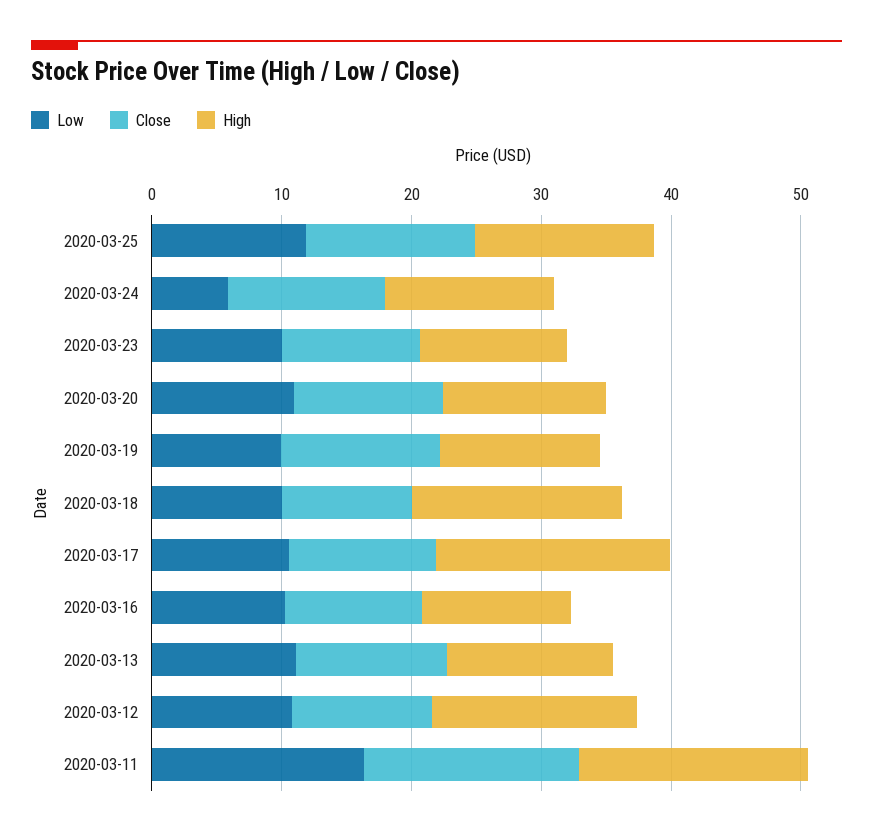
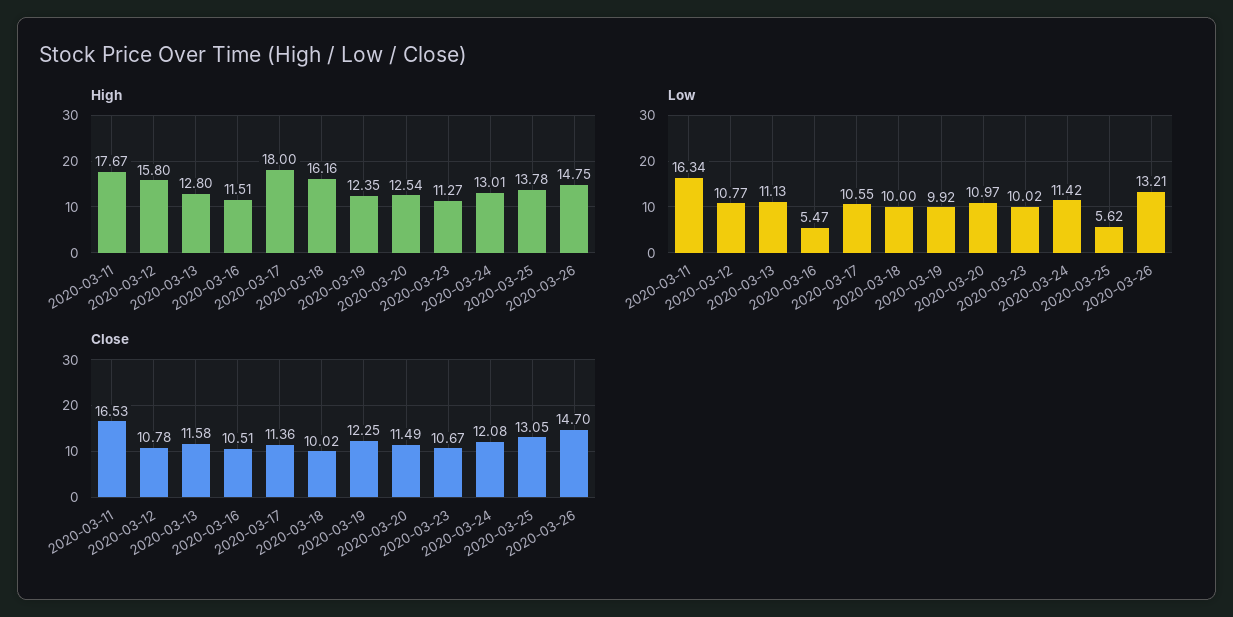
Low, 2020-03-25: 12 -> 5.62
Low, 2020-03-24: 6 -> 11.42
Low, 2020-03-16: 10 -> 5.47
High, 2020-03-26: none -> 14.75
Low, 2020-03-26: none -> 13.21
Close, 2020-03-26: none -> 14.7

